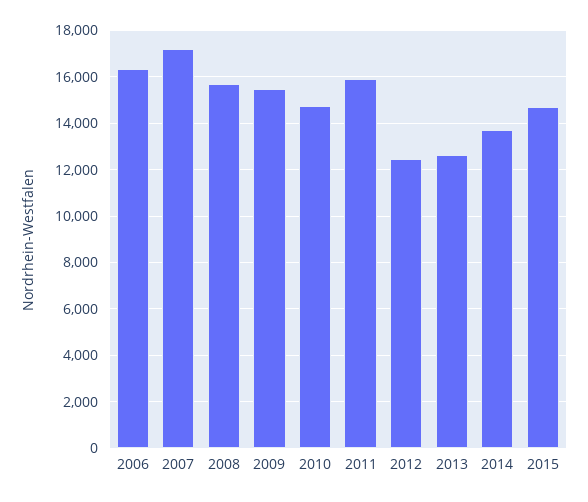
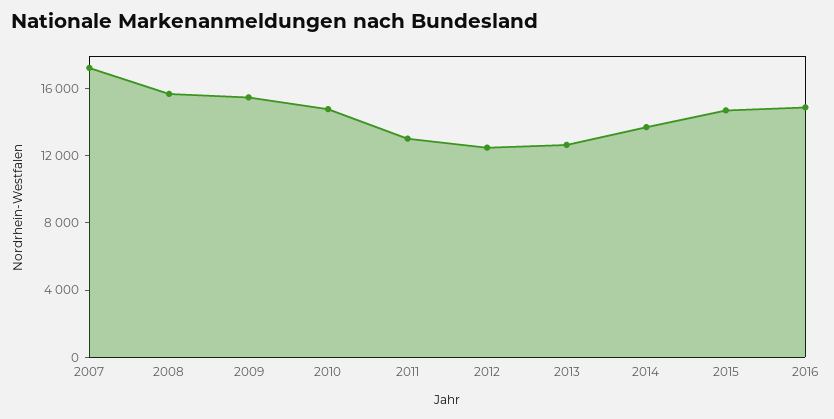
2006: 16500 -> none
2011: 16000 -> 13000
2016: none -> 15000

